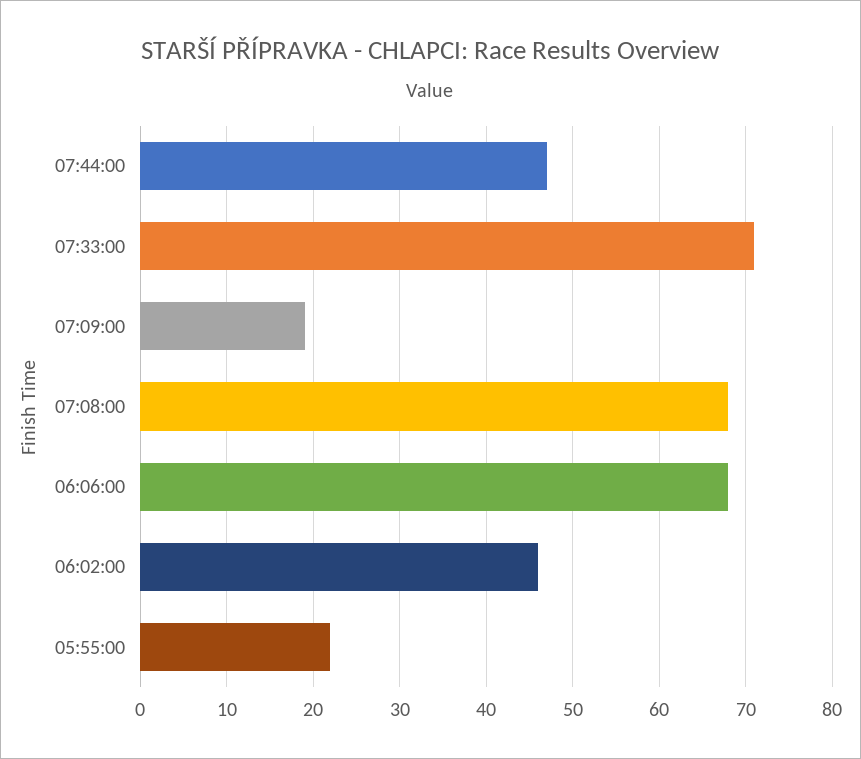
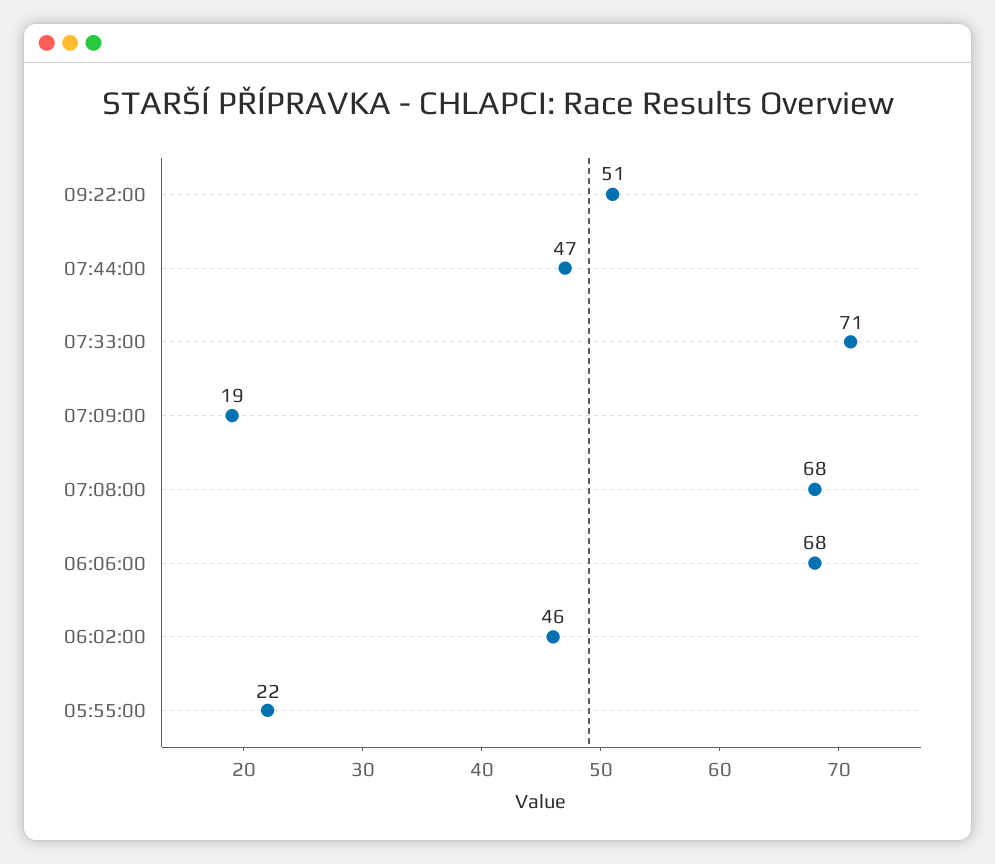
09:22:00: none -> 51

